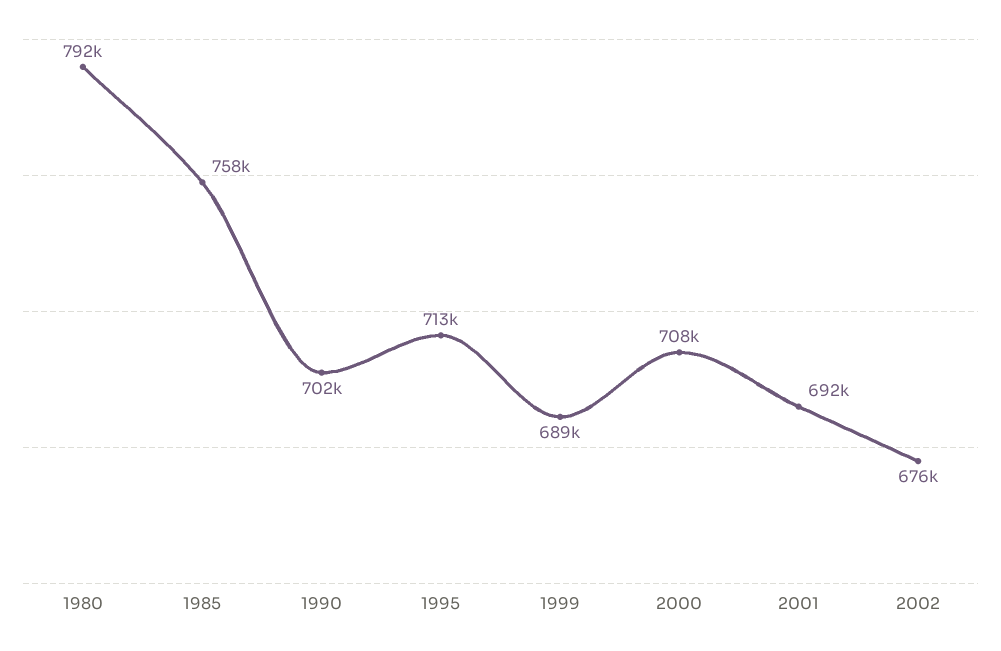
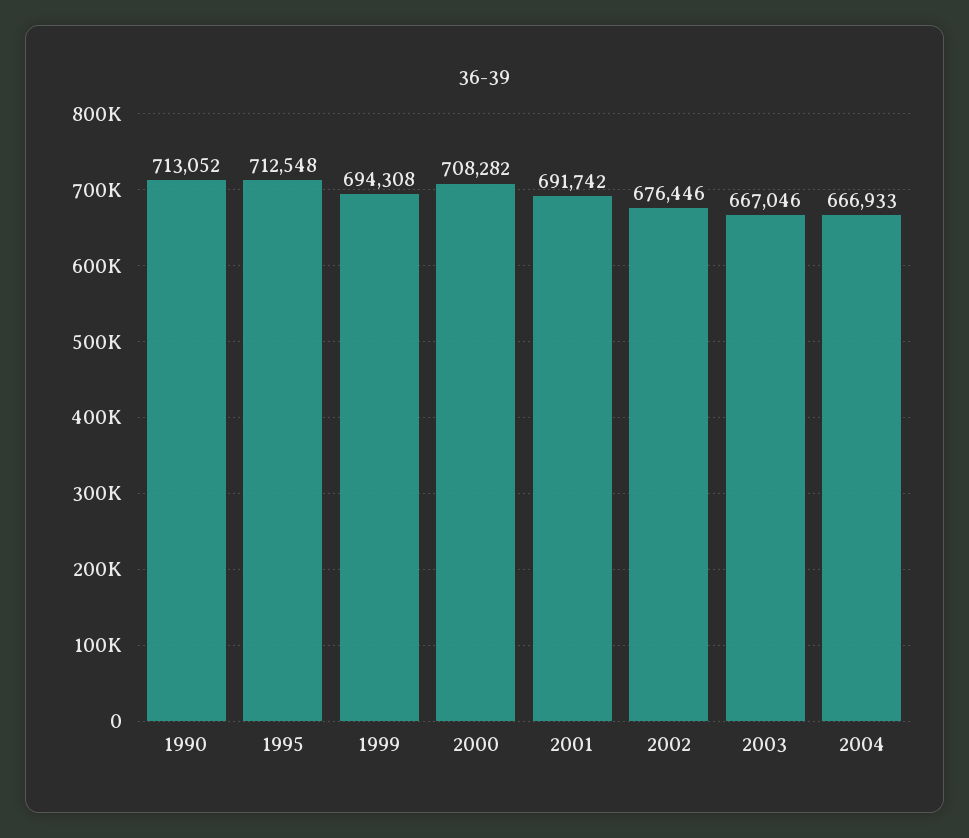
1980: 792000 -> none
1985: 758000 -> none
1990: 702000 -> 713052
1999: 689000 -> 694308
2003: none -> 667046
2004: none -> 666933

